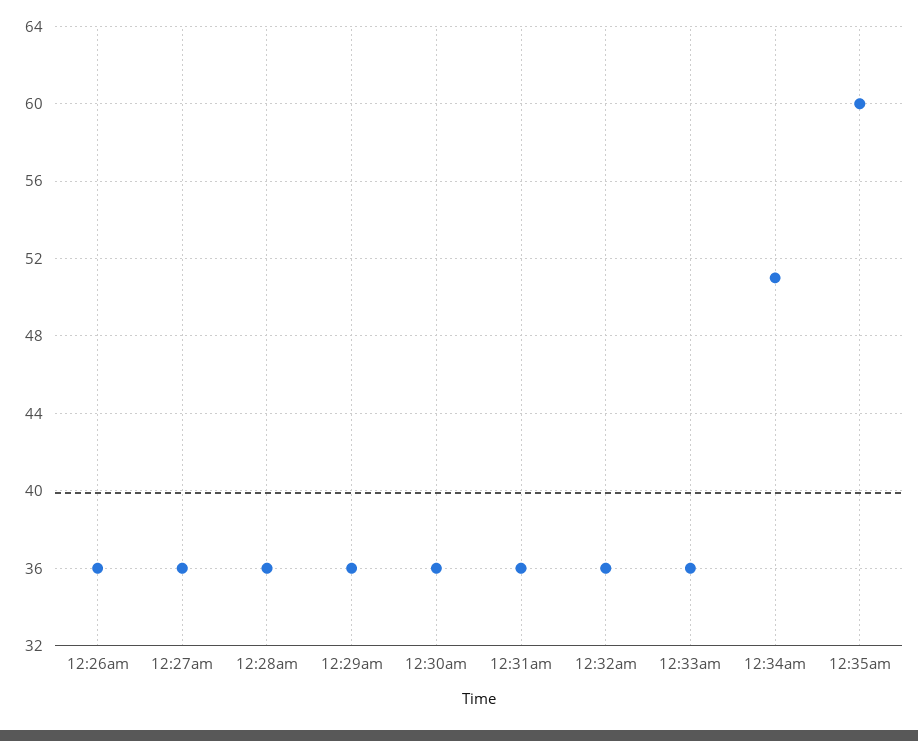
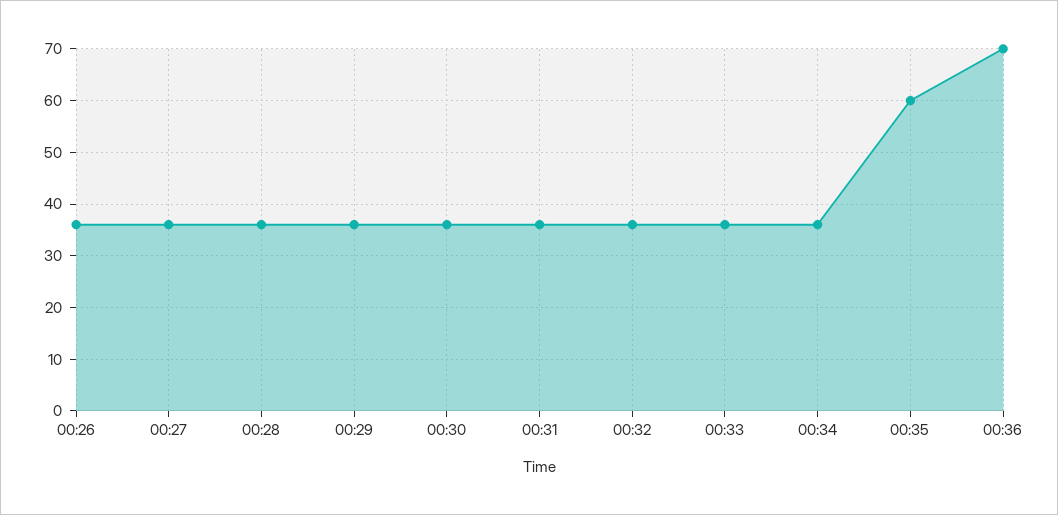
12:34am: 51 -> 35
00:36: none -> 70

